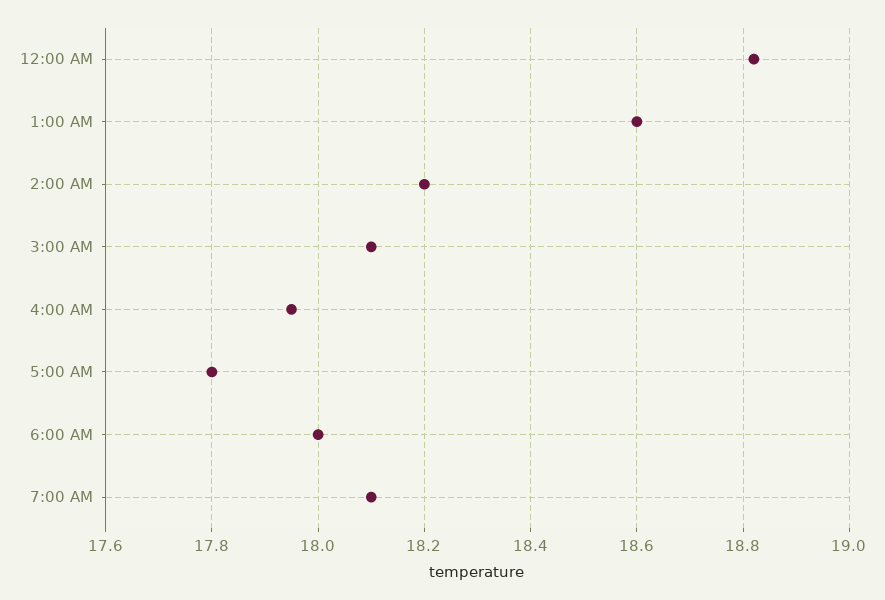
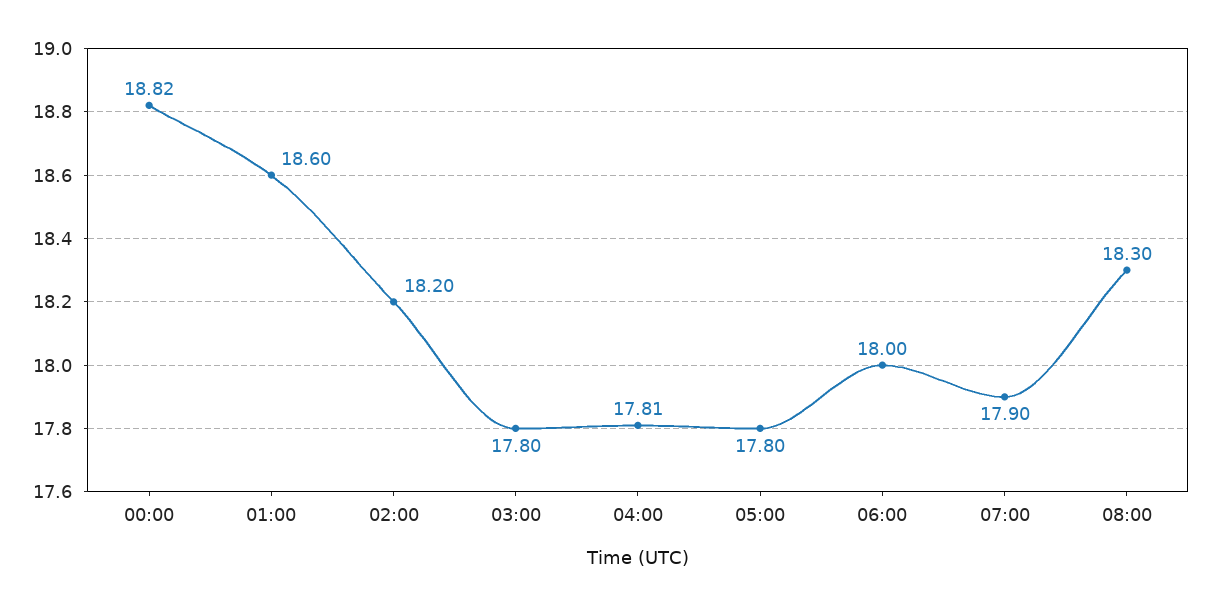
3:00 AM: 18.1 -> 17.8
4:00 AM: 17.95 -> 17.81
7:00 AM: 18.1 -> 17.9
08:00: none -> 18.3

